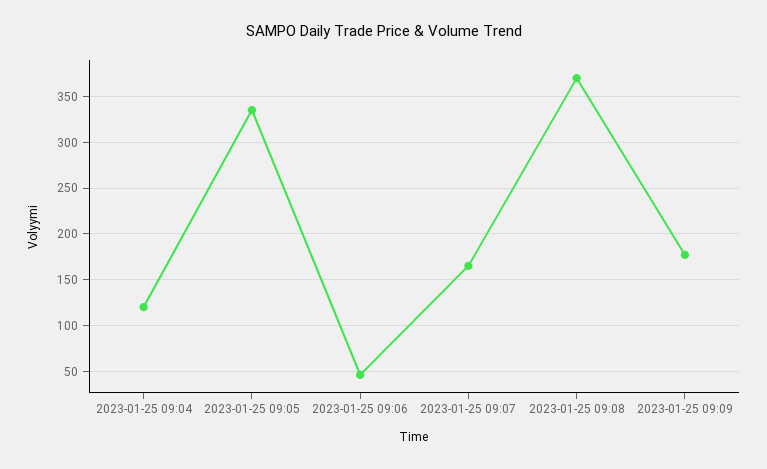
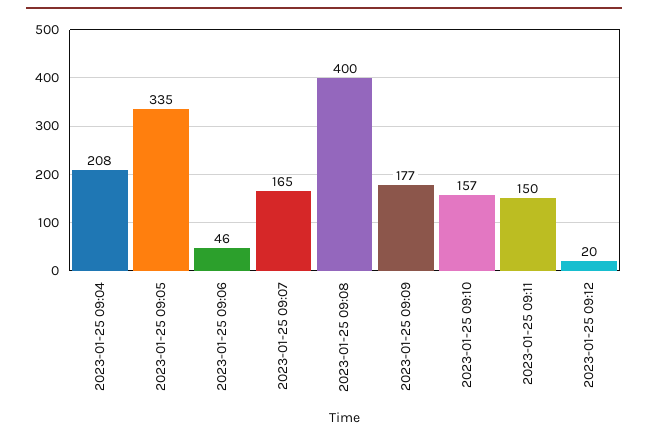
2023-01-25 09:04: 120 -> 208
2023-01-25 09:08: 370 -> 400
2023-01-25 09:10: none -> 157
2023-01-25 09:11: none -> 150
2023-01-25 09:12: none -> 20

